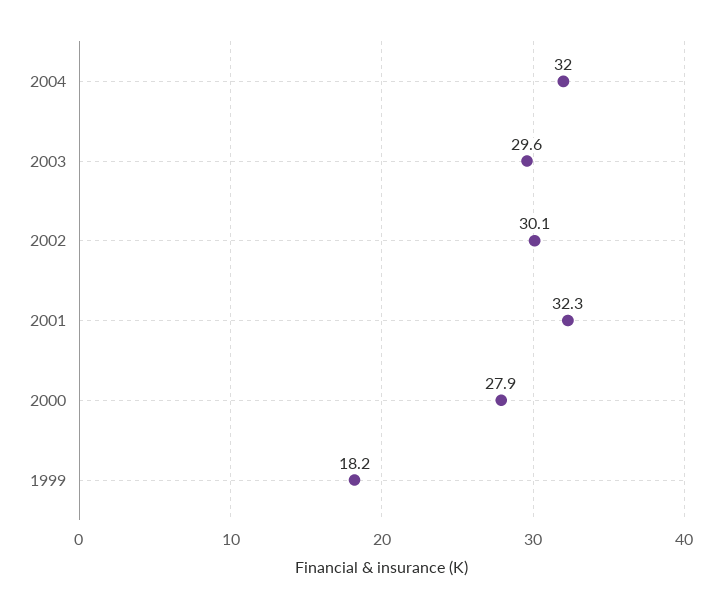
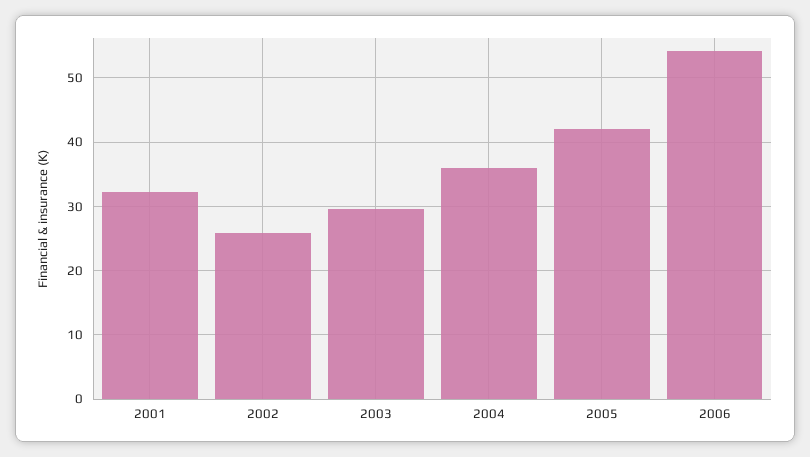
2004: 32 -> 36
2002: 30.1 -> 26
2000: 27.9 -> none
1999: 18.2 -> none
2005: none -> 42
2006: none -> 54

